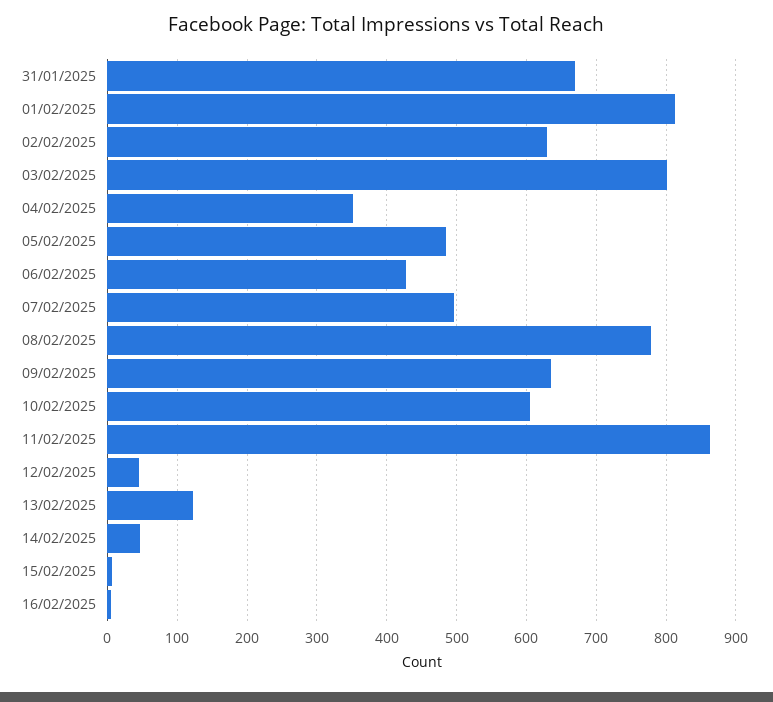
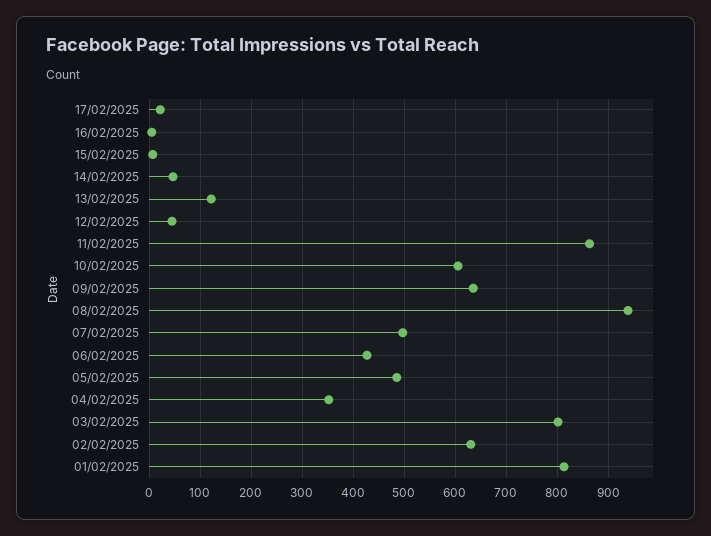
31/01/2025: 670 -> none
08/02/2025: 780 -> 940
17/02/2025: none -> 20

